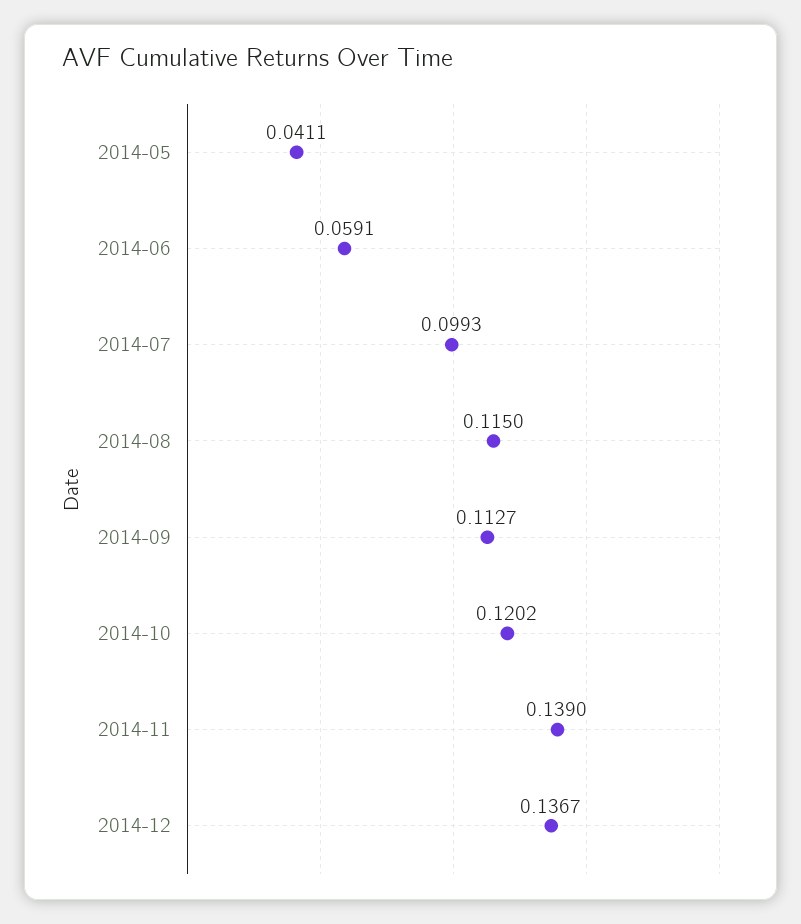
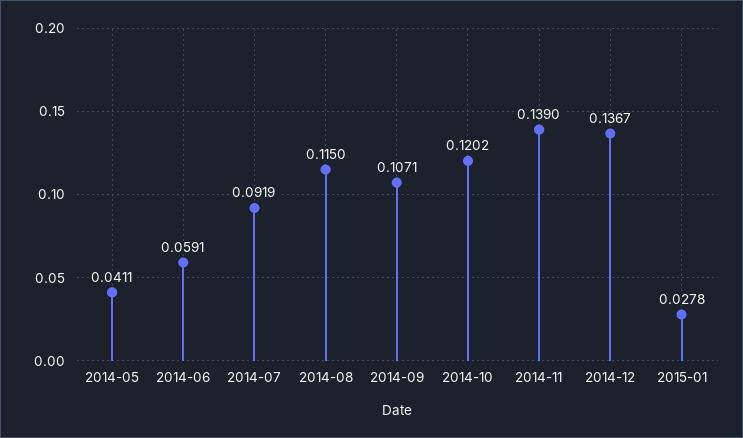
2014-07: 0.0993 -> 0.0919
2014-09: 0.1127 -> 0.1071
2015-01: none -> 0.0278

